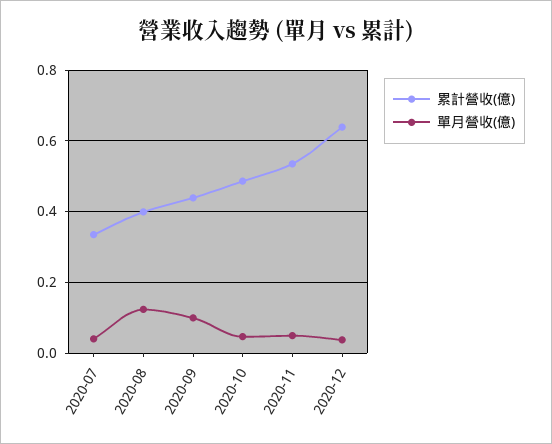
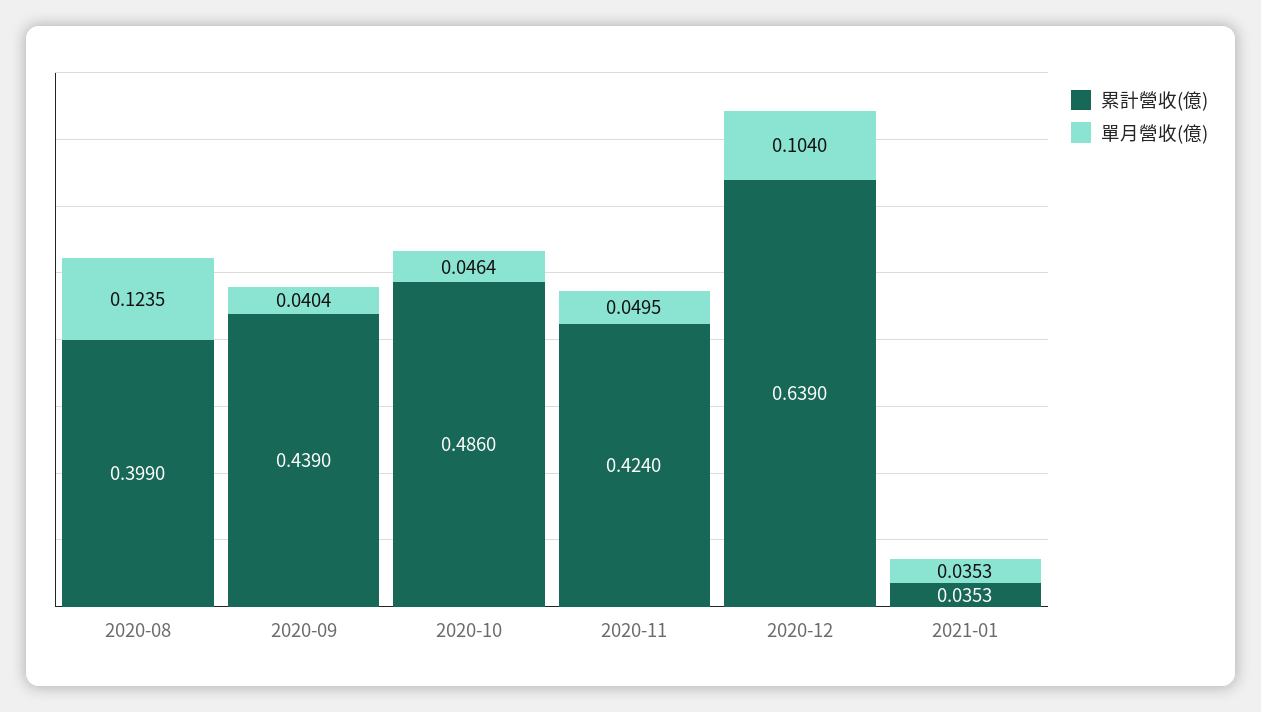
累計營收(億), 2020-07: 0.34 -> none
單月營收(億), 2020-07: 0.04 -> none
單月營收(億), 2020-09: 0.1 -> 0.0404
累計營收(億), 2020-11: 0.54 -> 0.424
單月營收(億), 2020-12: 0.04 -> 0.104
累計營收(億), 2021-01: none -> 0.0353
單月營收(億), 2021-01: none -> 0.0353

